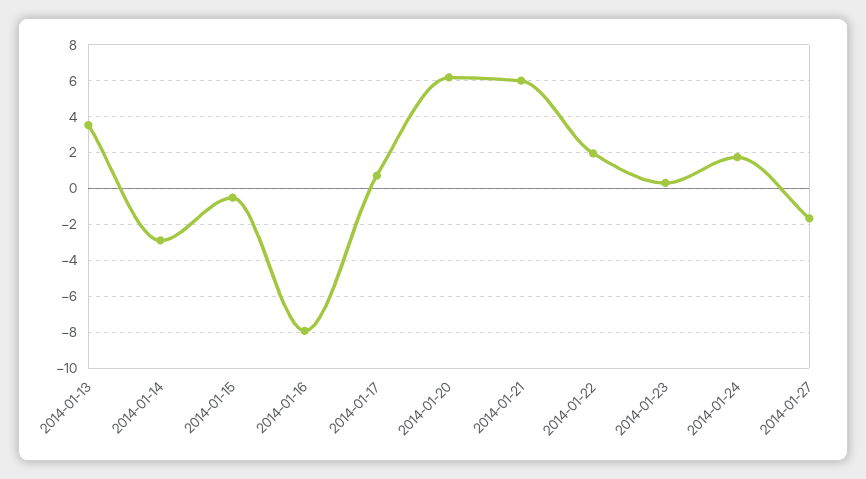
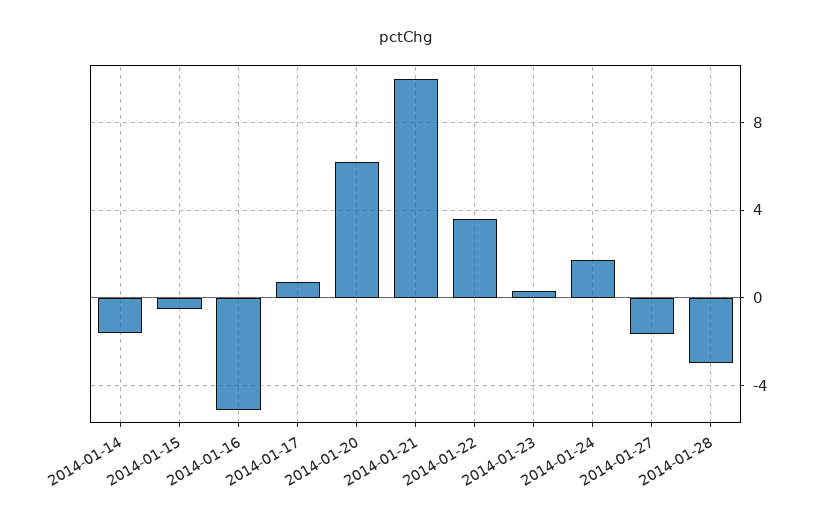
2014-01-13: 3.5 -> none
2014-01-14: -3 -> -1.5
2014-01-16: -8 -> -5
2014-01-21: 6 -> 10
2014-01-22: 2 -> 3.5
2014-01-28: none -> -3

